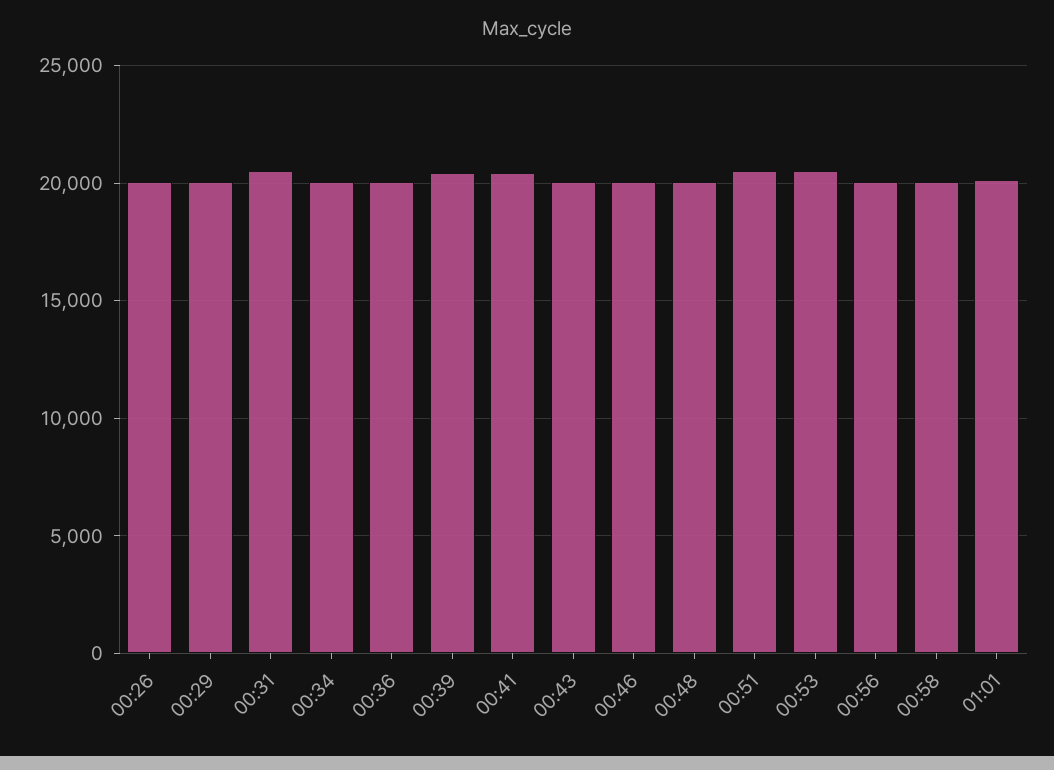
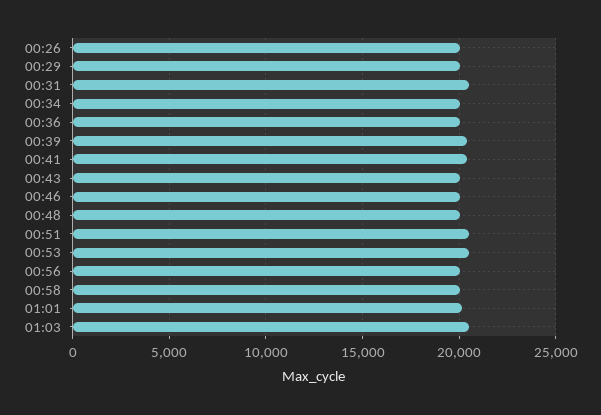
01:03: none -> 20500

